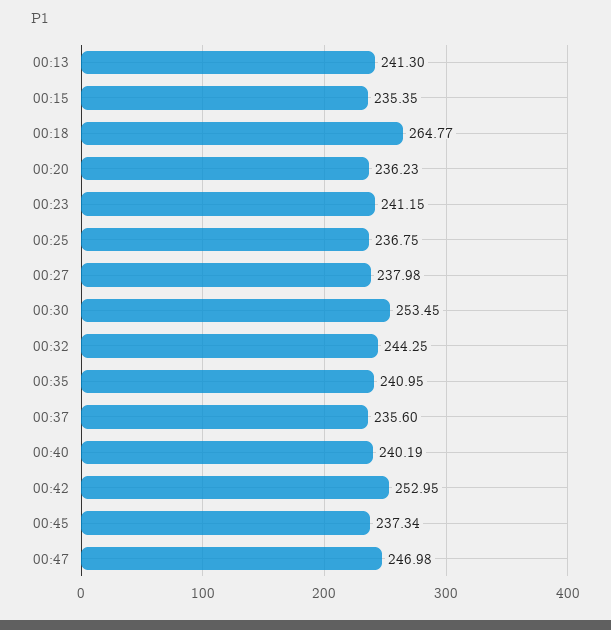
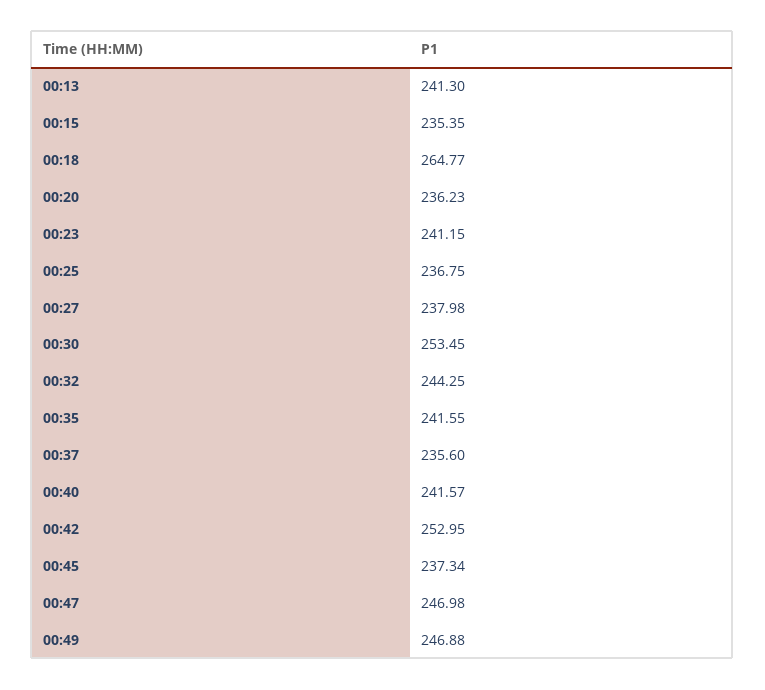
00:35: 240.95 -> 241.55
00:40: 240.19 -> 241.57
00:49: none -> 246.88

